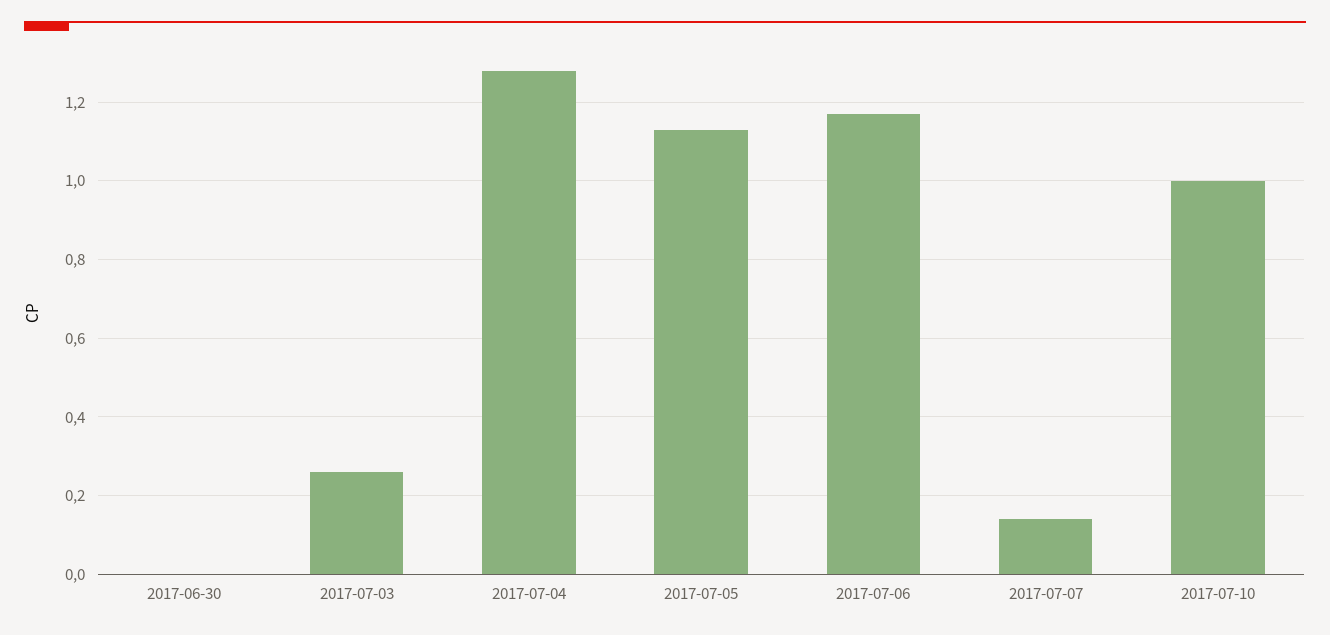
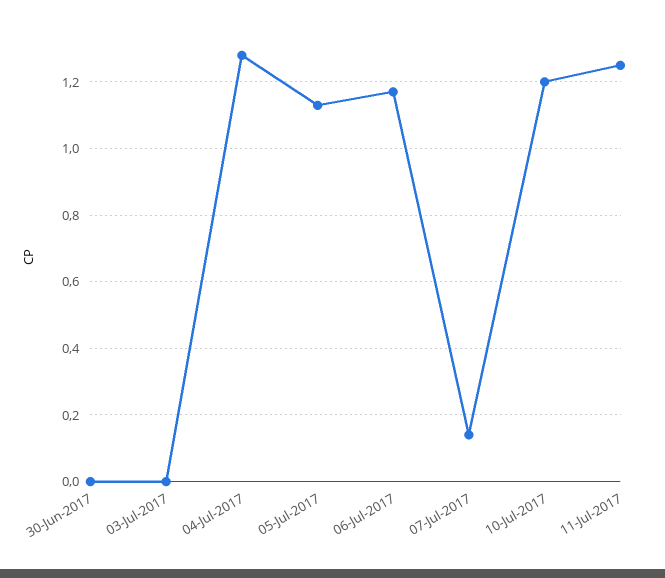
2017-07-03: 0.25 -> 0
2017-07-10: 1 -> 1.2
11-Jul-2017: none -> 1.25

